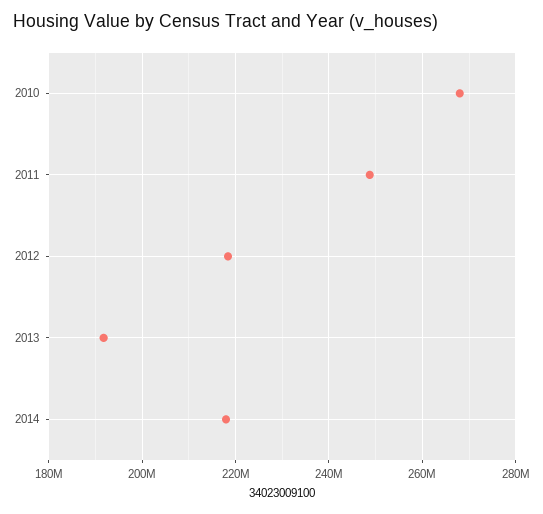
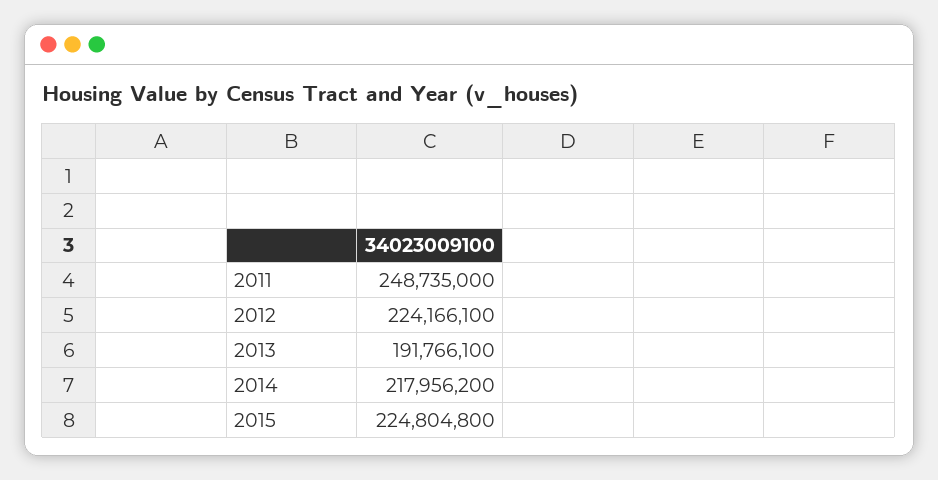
2010: 268000000 -> none
2012: 218000000 -> 224166100
2015: none -> 224804800

